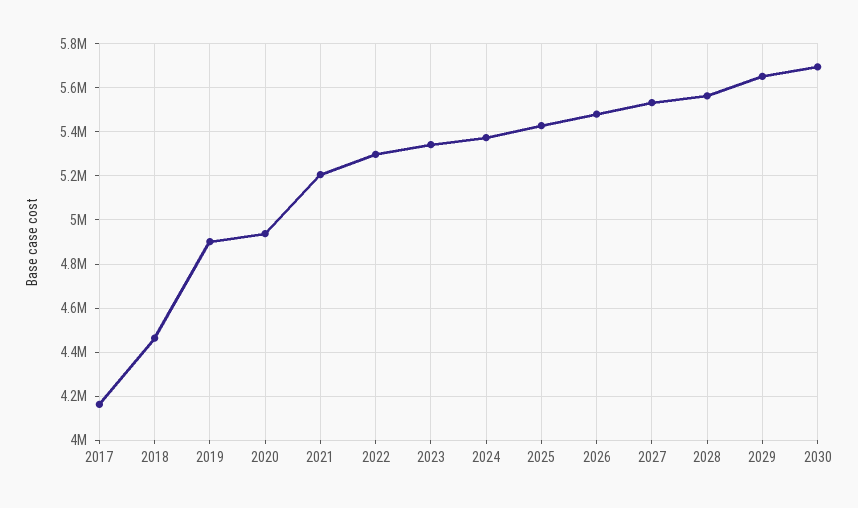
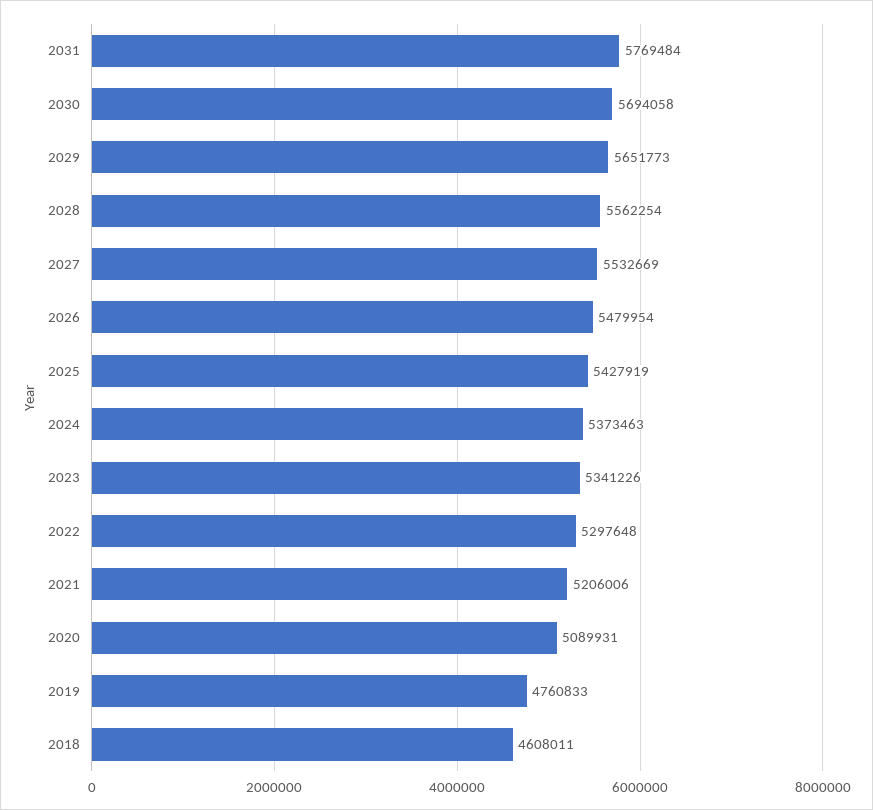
2017: 4150000 -> none
2018: 4450000 -> 4608011
2019: 4900000 -> 4760833
2020: 4950000 -> 5089931
2031: none -> 5769484

